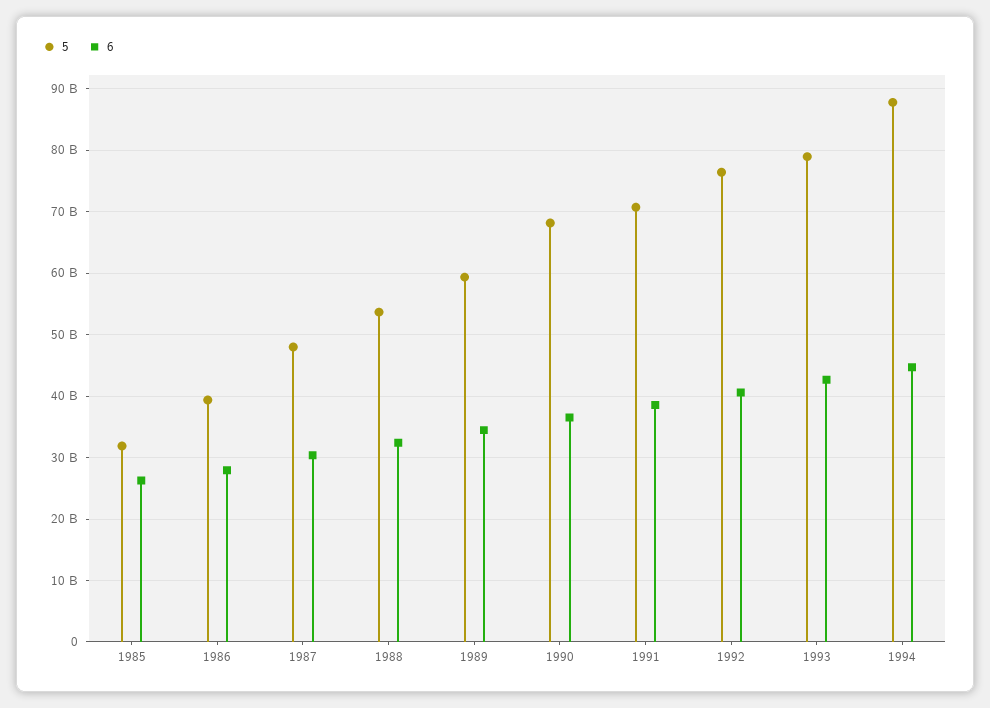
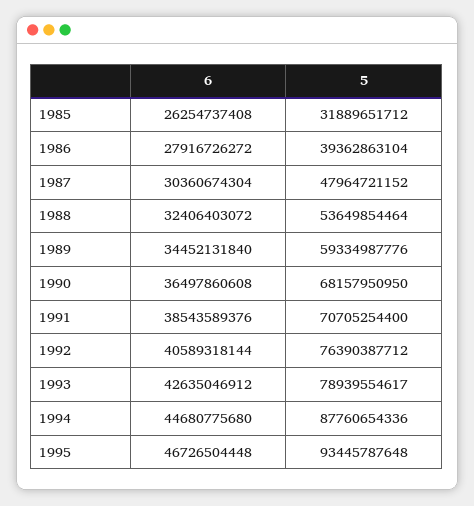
6, 1995: none -> 46726504448
5, 1995: none -> 93445787648

